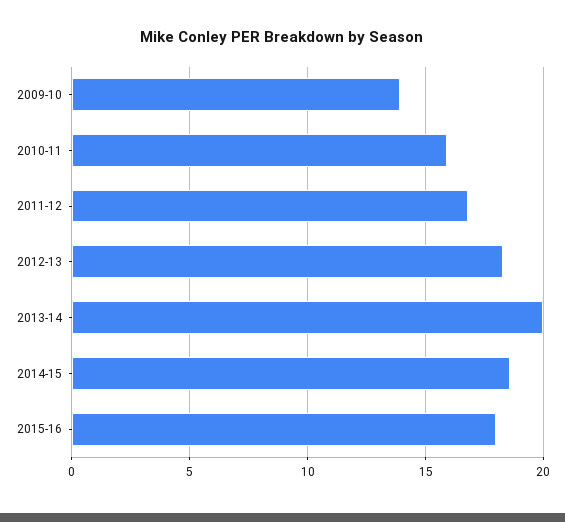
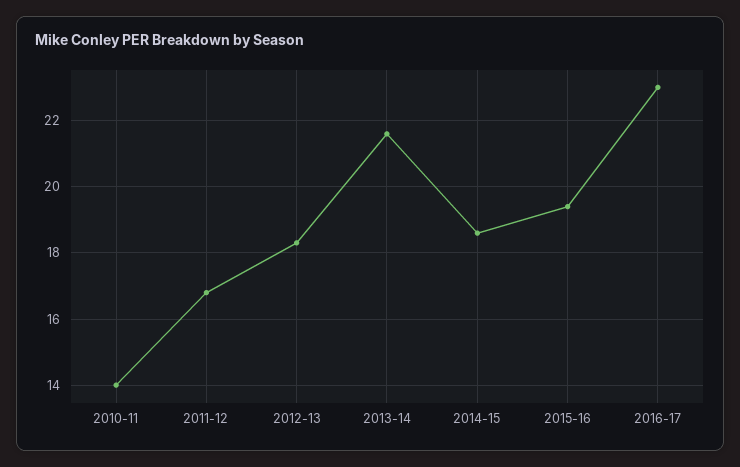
2009-10: 14 -> none
2010-11: 16 -> 14
2013-14: 20 -> 21.5
2015-16: 18 -> 19.5
2016-17: none -> 23

